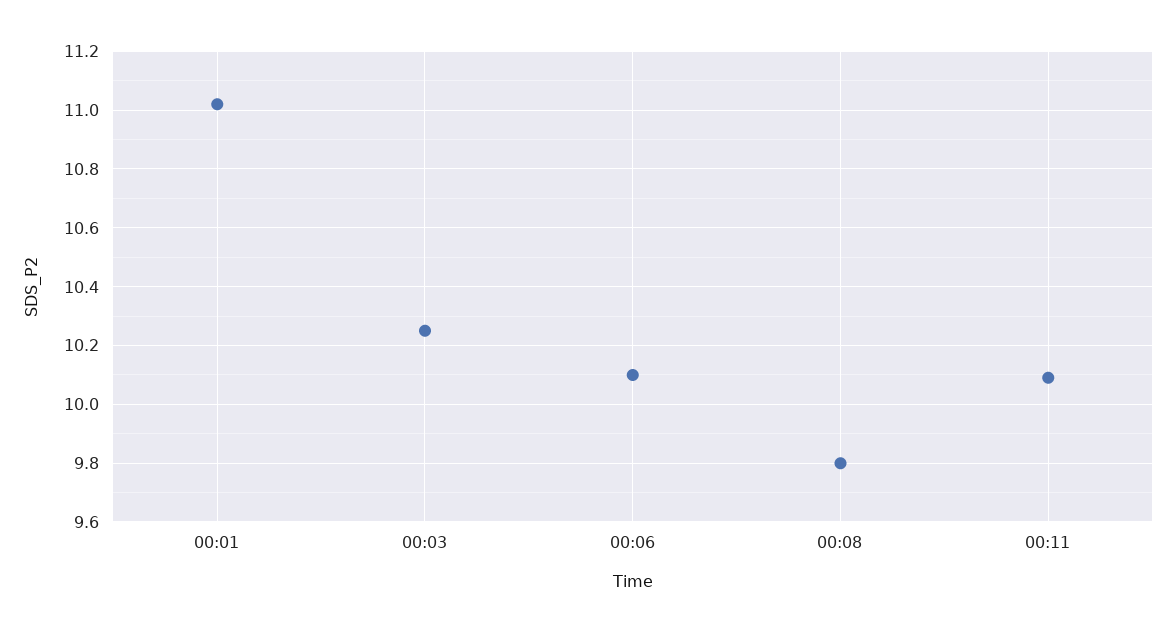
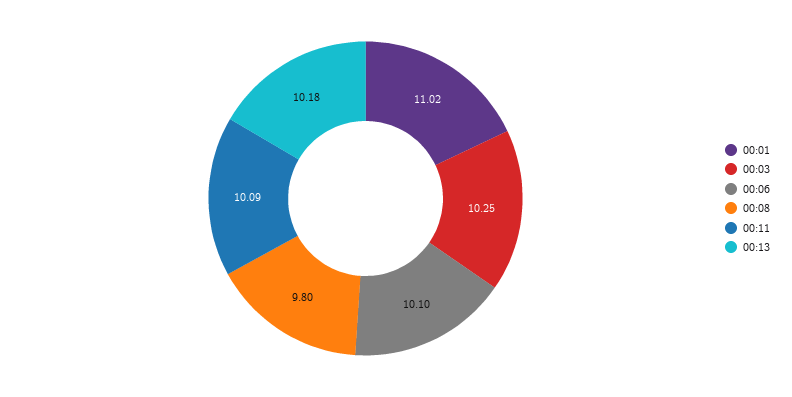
00:13: none -> 10.18

